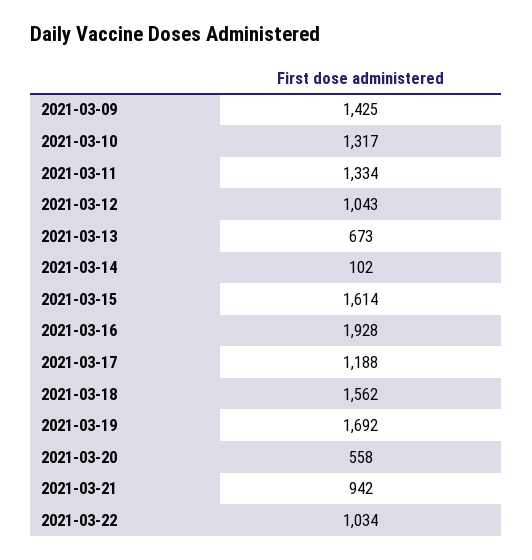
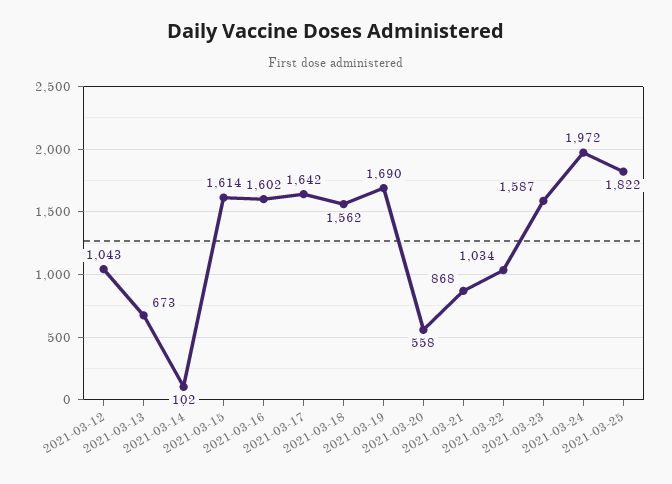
2021-03-09: 1425 -> none
2021-03-10: 1317 -> none
2021-03-11: 1334 -> none
2021-03-16: 1928 -> 1602
2021-03-17: 1188 -> 1642
2021-03-19: 1692 -> 1690
2021-03-21: 942 -> 868
2021-03-23: none -> 1587
2021-03-24: none -> 1972
2021-03-25: none -> 1822

